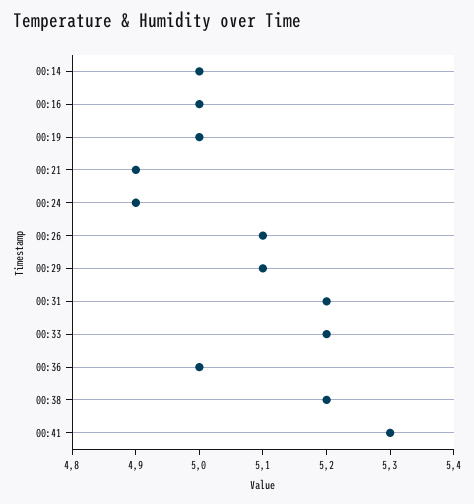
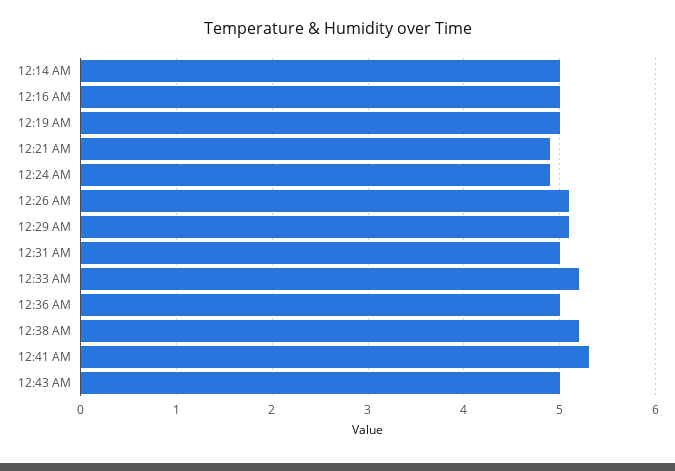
00:31: 5.2 -> 5
12:43 AM: none -> 5

